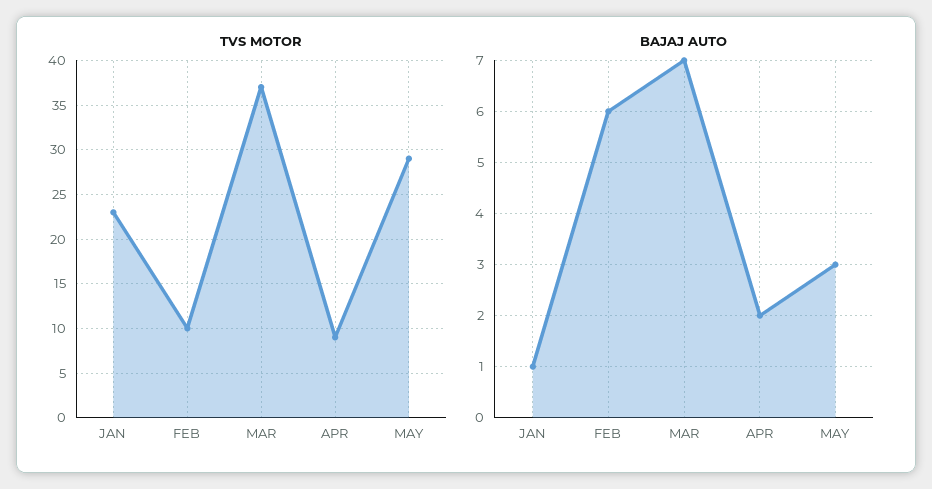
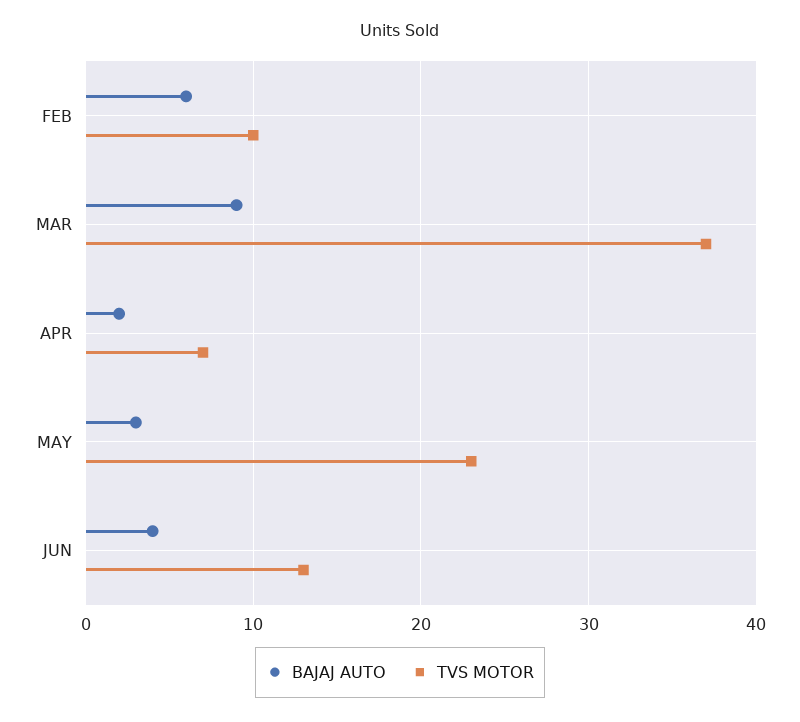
TVS MOTOR, JAN: 23 -> none
TVS MOTOR, APR: 9 -> 7
TVS MOTOR, MAY: 29 -> 23
BAJAJ AUTO, JAN: 1 -> none
BAJAJ AUTO, MAR: 7 -> 9
BAJAJ AUTO, JUN: none -> 4
TVS MOTOR, JUN: none -> 13

